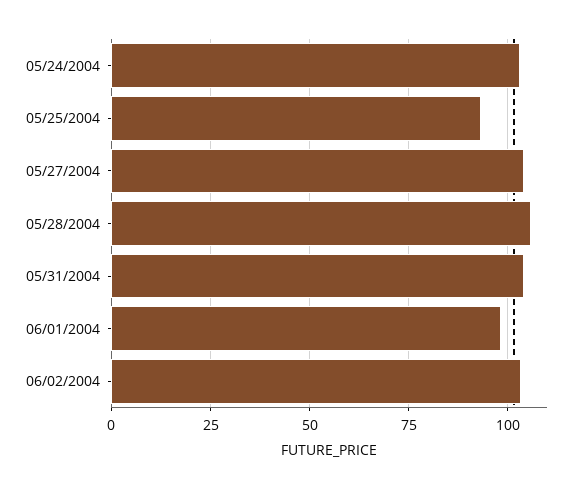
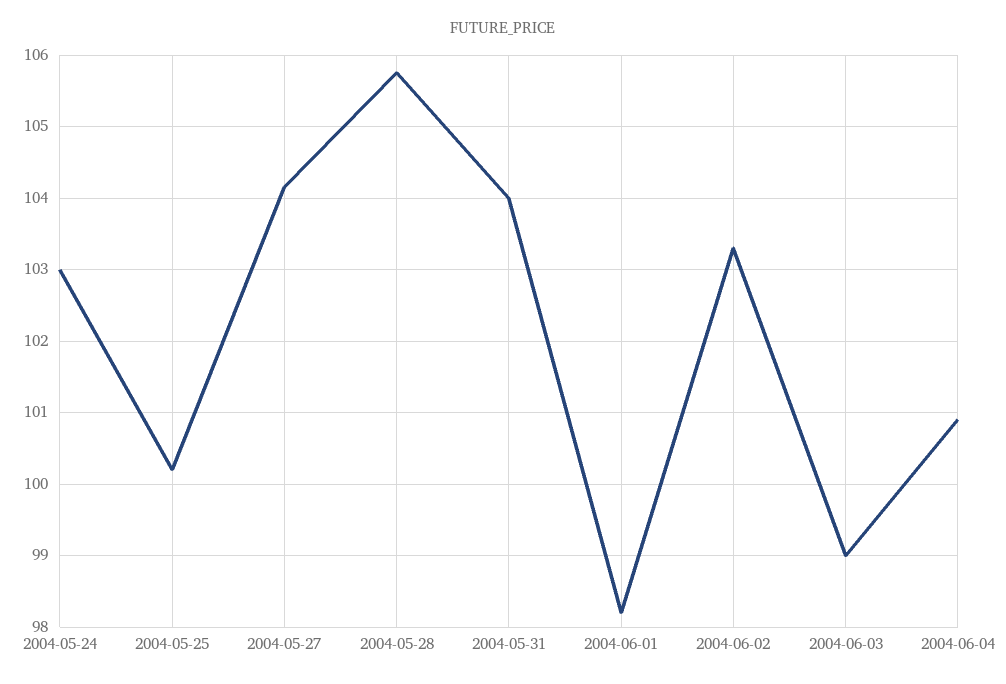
05/25/2004: 92.5 -> 100.2
2004-06-03: none -> 99
2004-06-04: none -> 100.9

